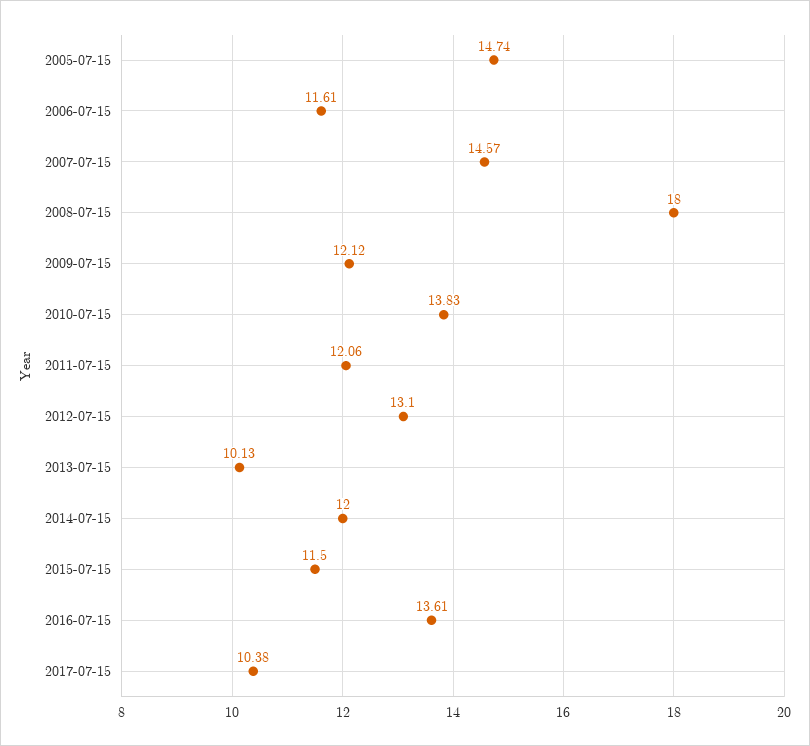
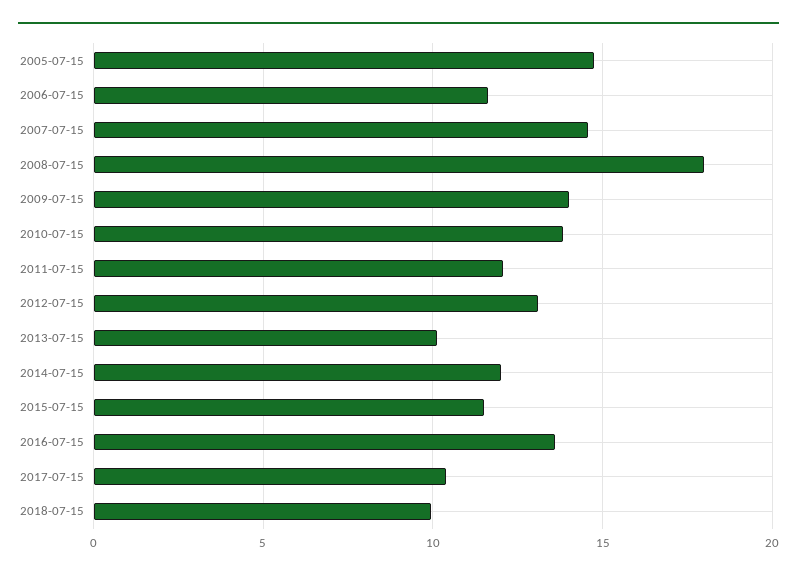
2009-07-15: 12.12 -> 14
2018-07-15: none -> 10

